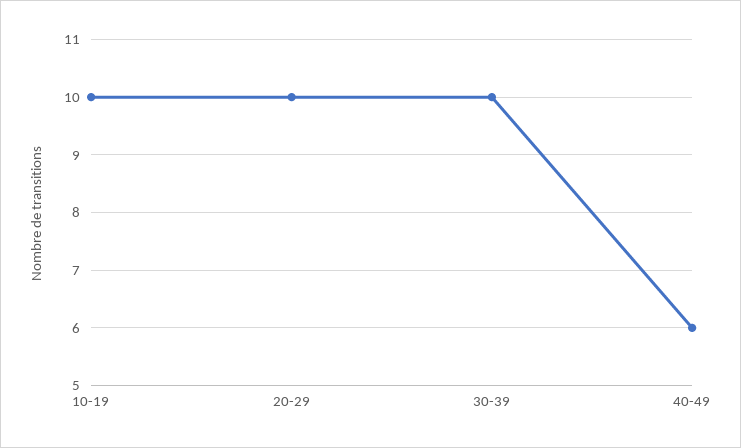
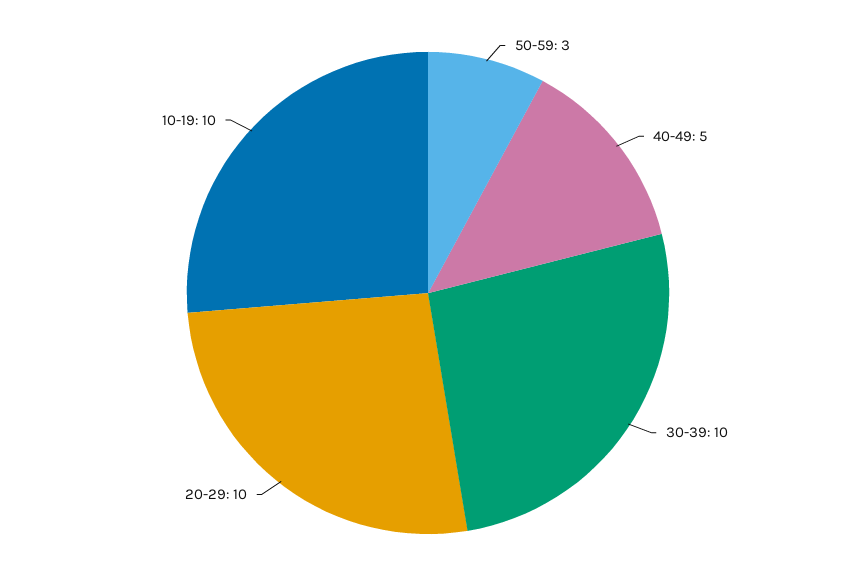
40-49: 6 -> 5
50-59: none -> 3

